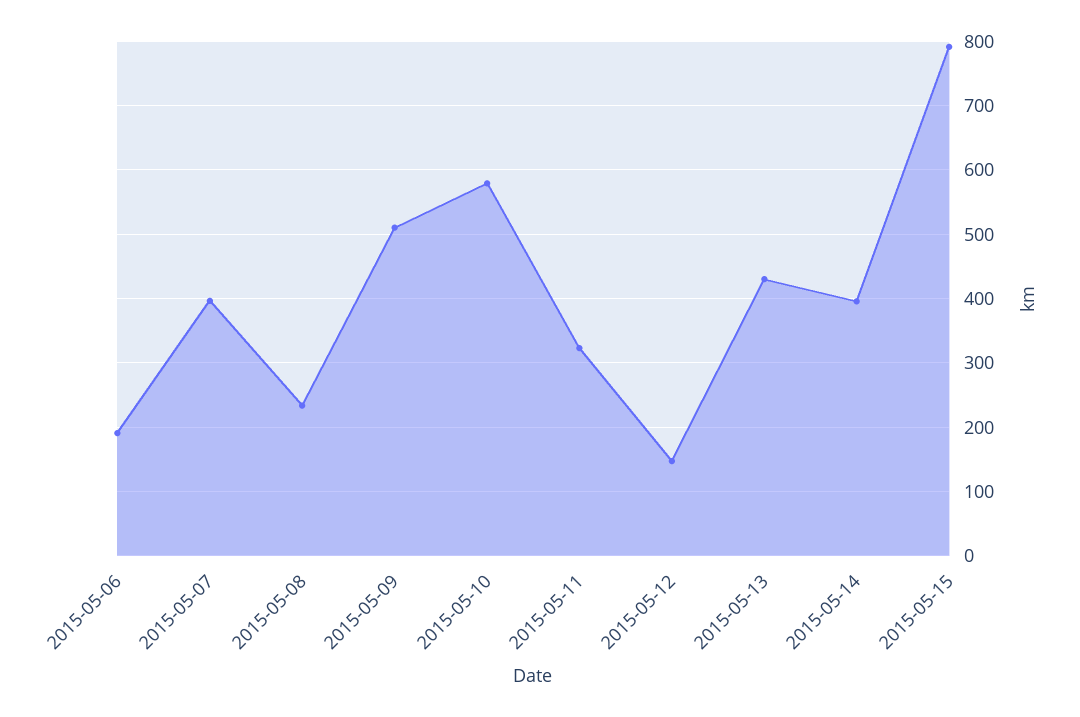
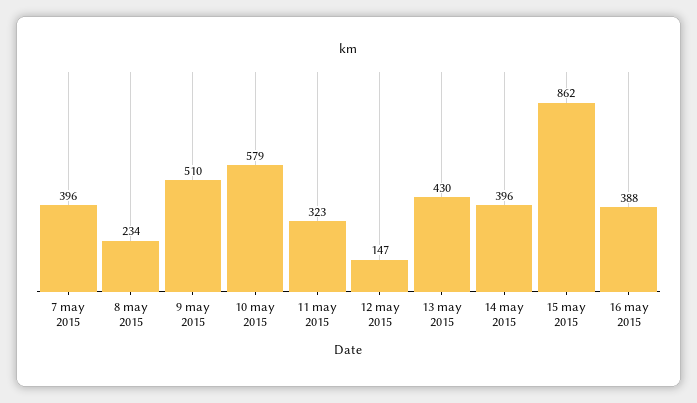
2015-05-06: 190 -> none
2015-05-15: 790 -> 862
16 may 2015: none -> 388

